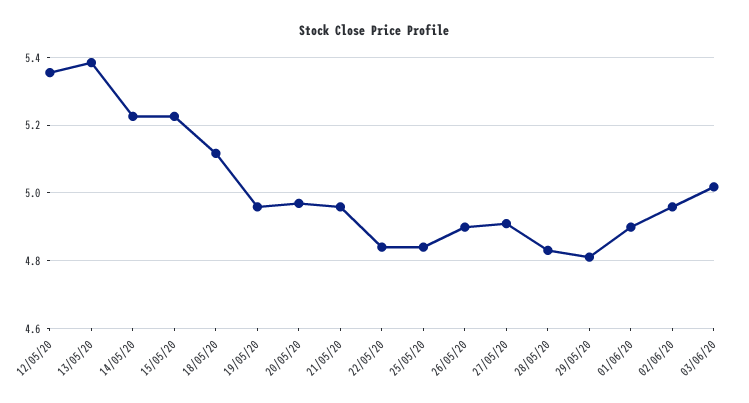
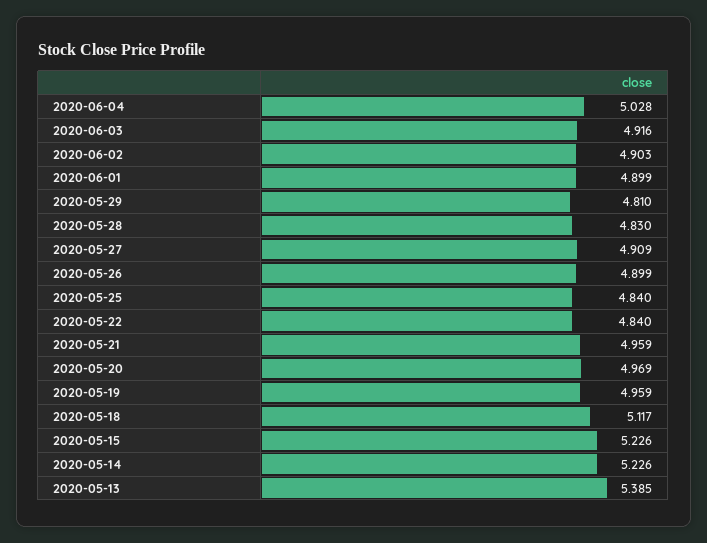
12/05/20: 5.36 -> none
02/06/20: 4.96 -> 4.903
03/06/20: 5.02 -> 4.916
2020-06-04: none -> 5.028

